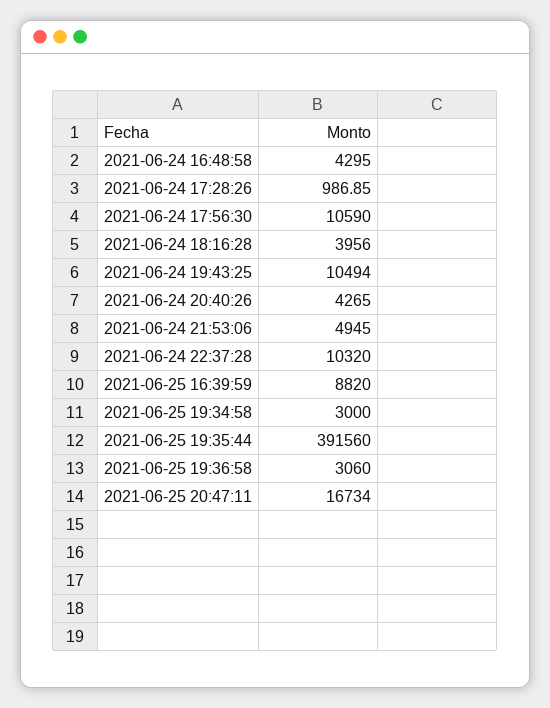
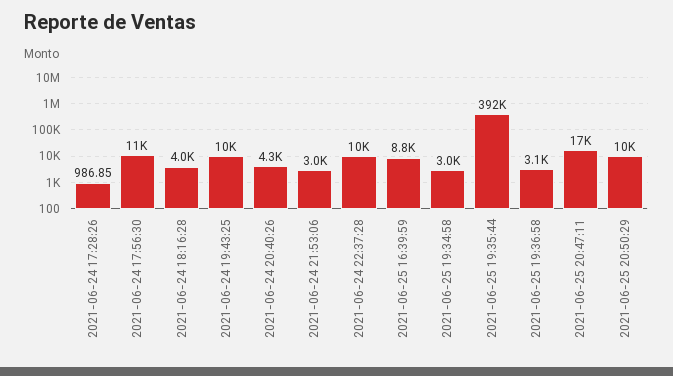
2021-06-24 16:48:58: 4295 -> none
2021-06-24 21:53:06: 4945 -> 3000
2021-06-25 20:50:29: none -> 10000

